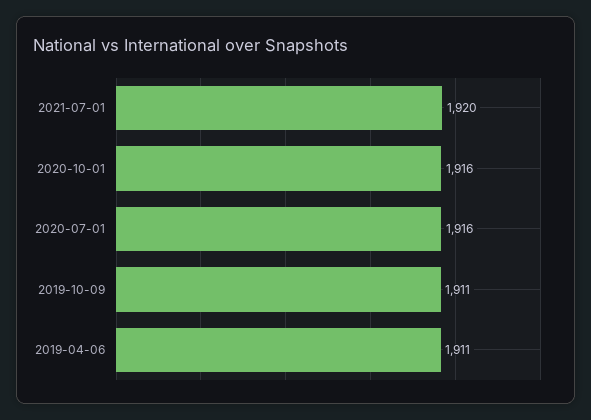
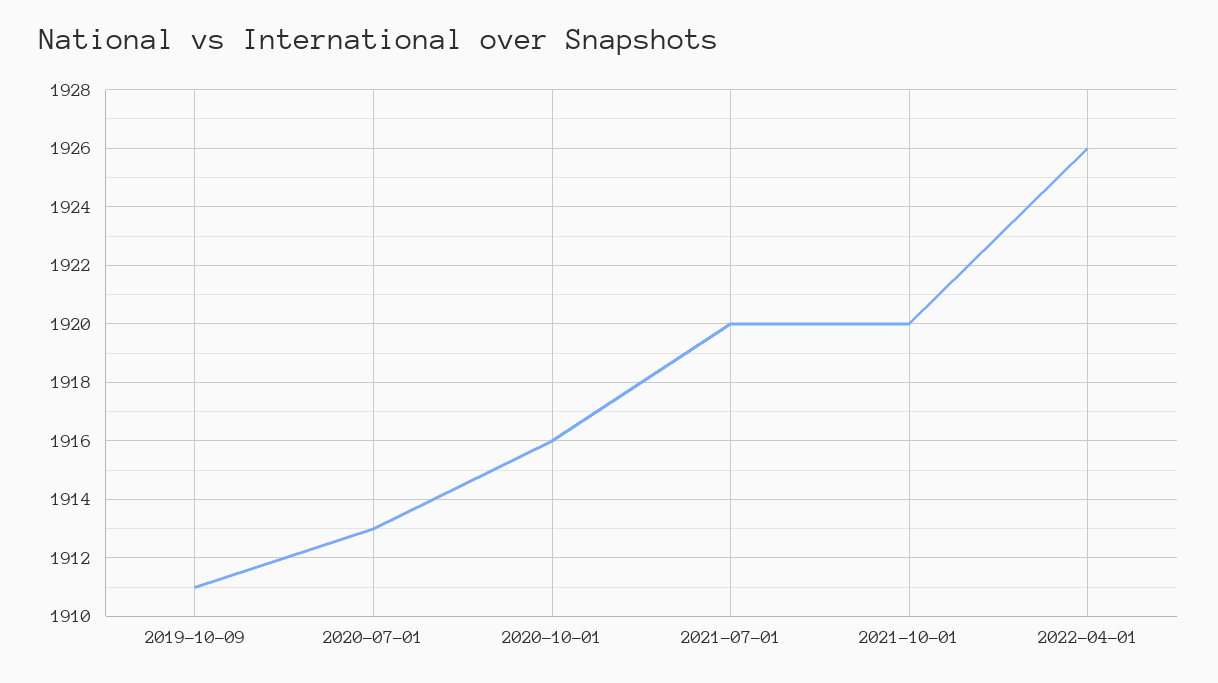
2020-07-01: 1916 -> 1913
2019-04-06: 1911 -> none
2021-10-01: none -> 1920
2022-04-01: none -> 1926

